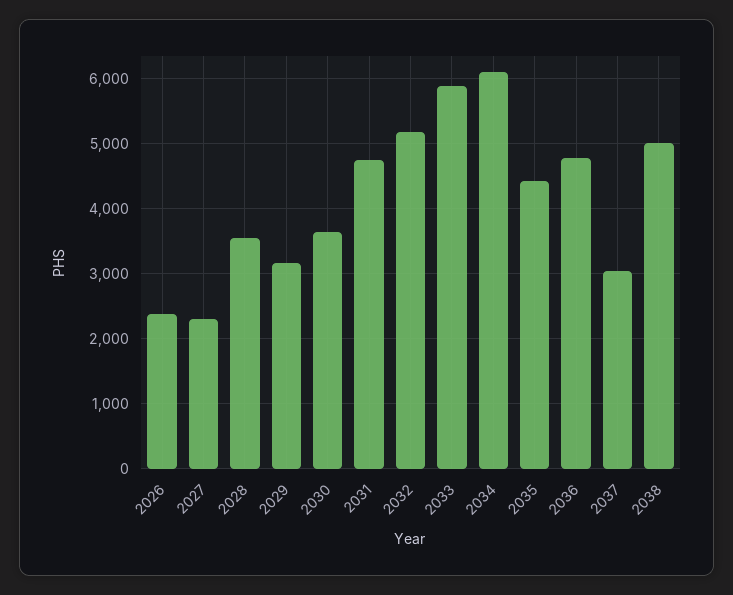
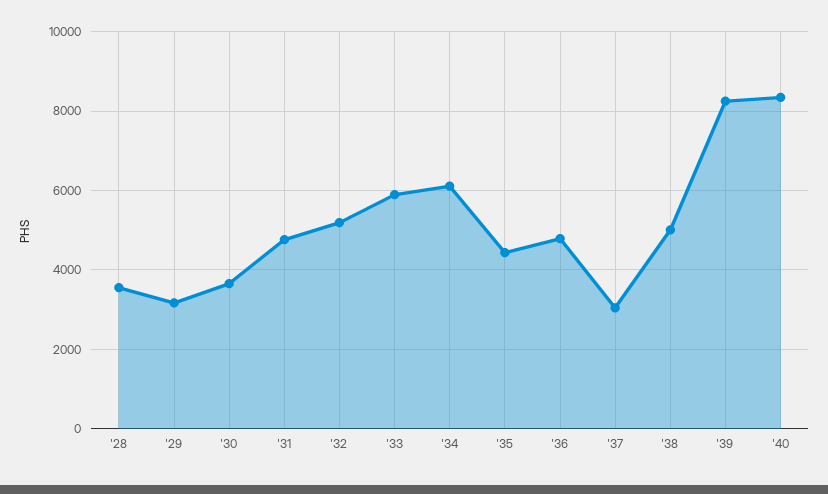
2026: 2400 -> none
2027: 2300 -> none
'39: none -> 8200
'40: none -> 8400

